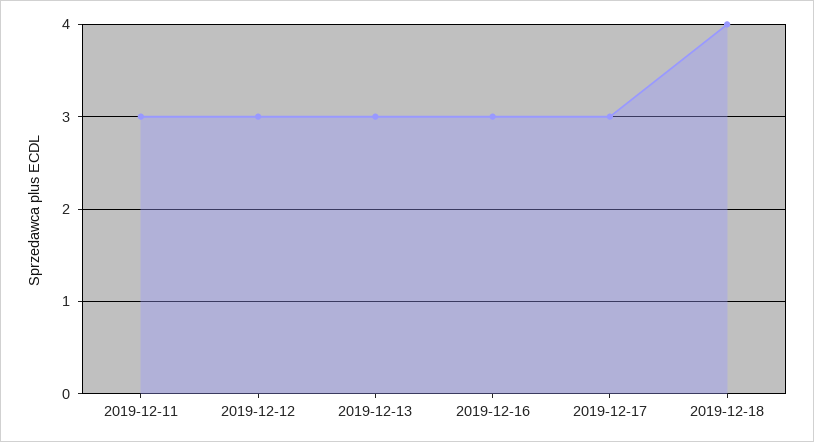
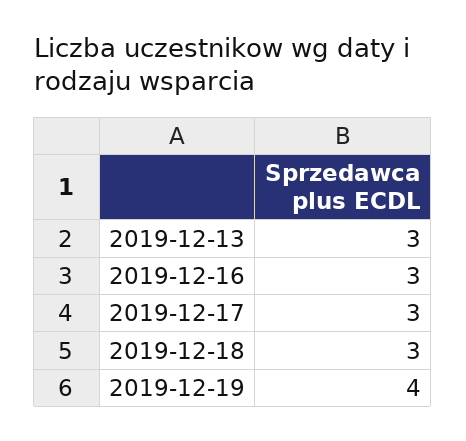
2019-12-11: 3 -> none
2019-12-12: 3 -> none
2019-12-18: 4 -> 3
2019-12-19: none -> 4

